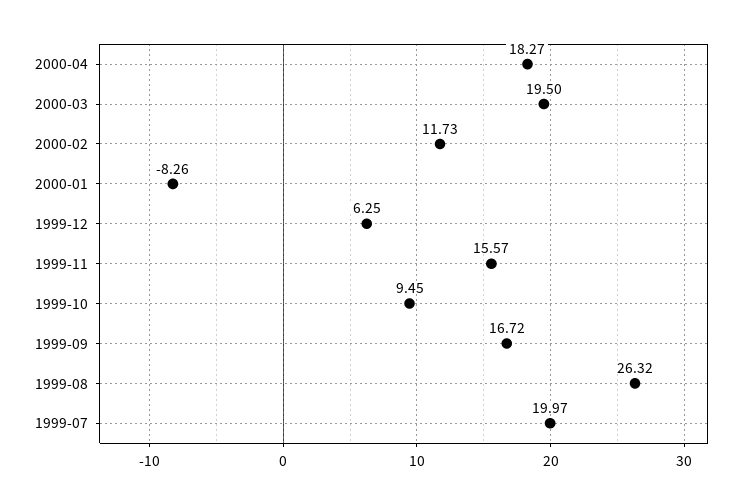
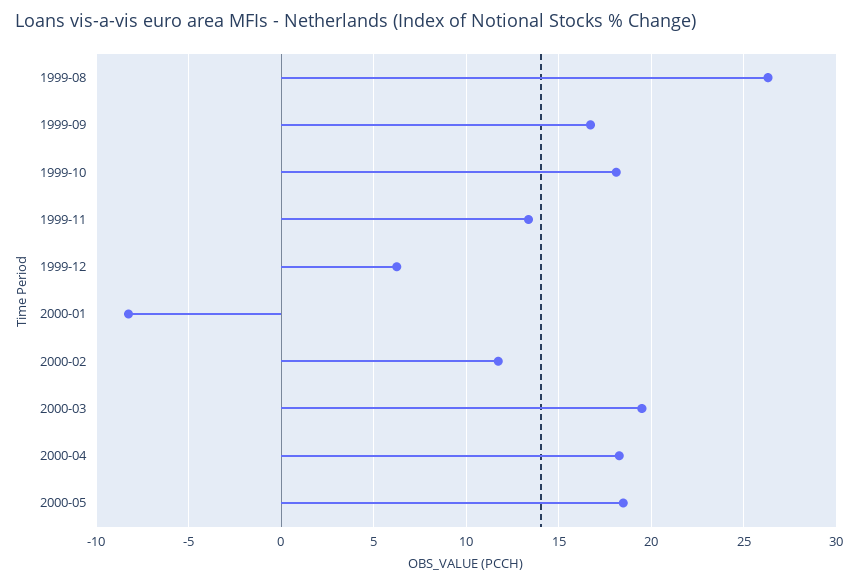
1999-11: 15.57 -> 13.5
1999-10: 9.45 -> 18
1999-07: 19.97 -> none
2000-05: none -> 18.5

